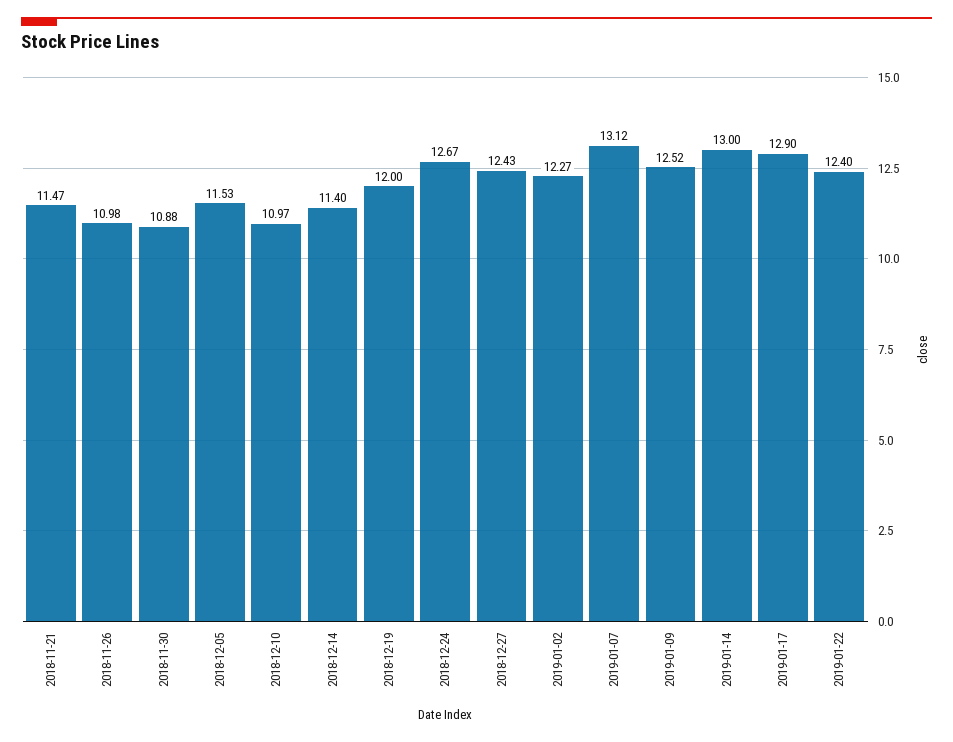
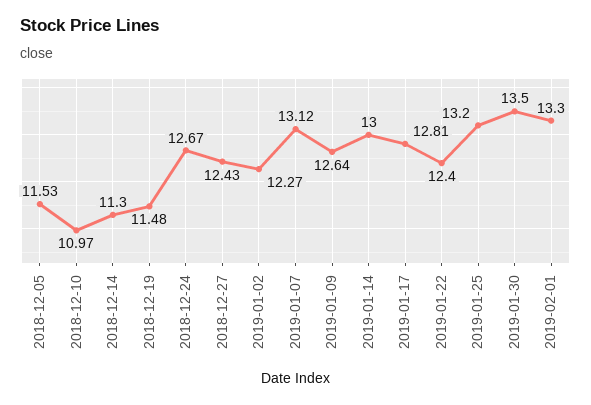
2018-11-21: 11.47 -> none
2018-11-26: 10.98 -> none
2018-11-30: 10.88 -> none
2018-12-14: 11.4 -> 11.3
2018-12-19: 12 -> 11.48
2019-01-09: 12.52 -> 12.64
2019-01-17: 12.9 -> 12.81
2019-01-25: none -> 13.2
2019-01-30: none -> 13.5
2019-02-01: none -> 13.3

